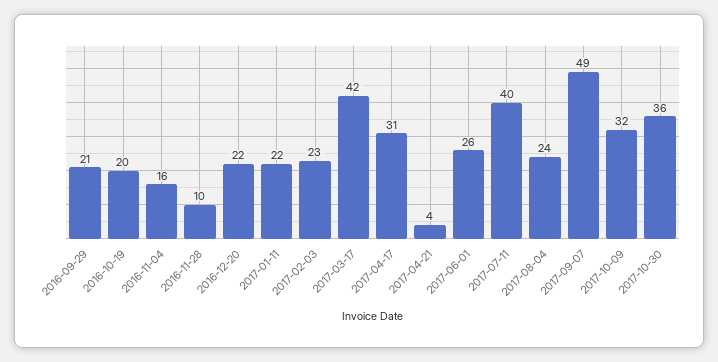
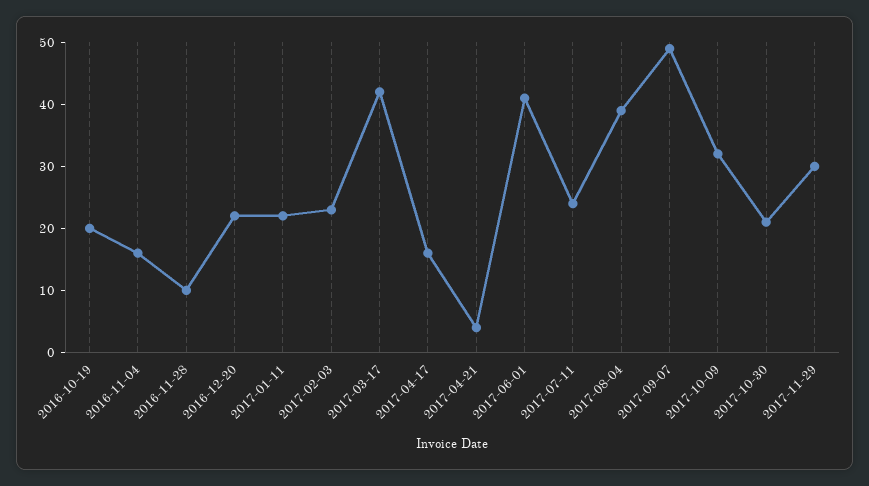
2016-09-29: 21 -> none
2017-04-17: 31 -> 15
2017-06-01: 26 -> 40
2017-07-11: 40 -> 25
2017-08-04: 24 -> 40
2017-10-30: 36 -> 20
2017-11-29: none -> 30

